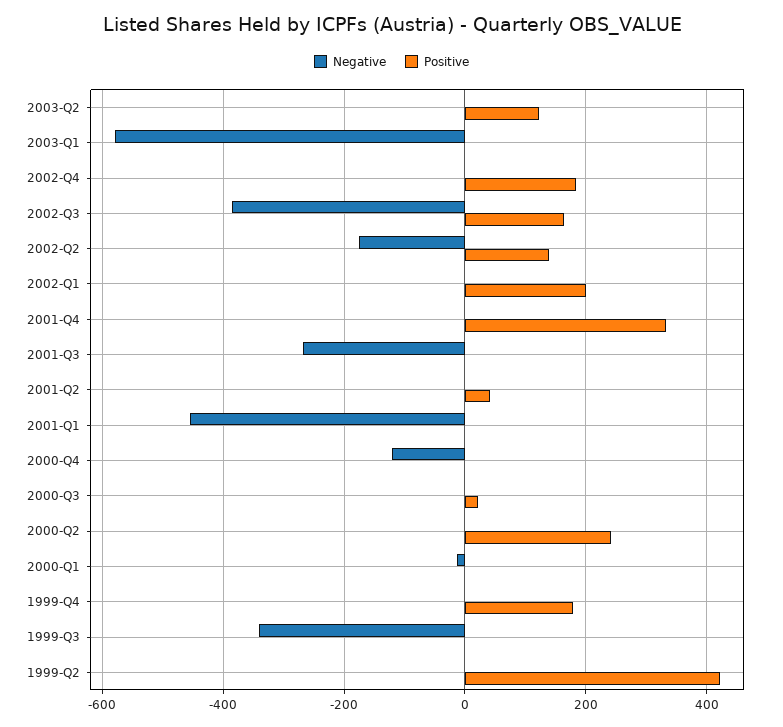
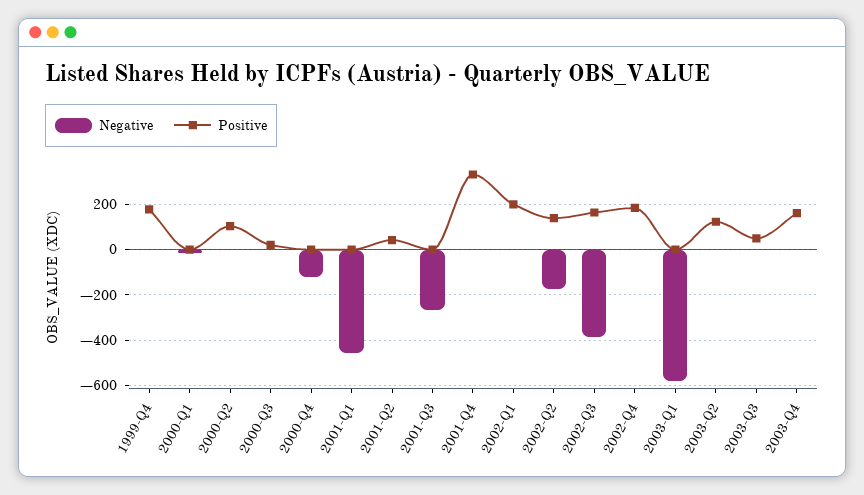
Positive, 2000-Q2: 240 -> 100
Negative, 1999-Q3: -340 -> none
Positive, 1999-Q3: 0 -> none
Negative, 1999-Q2: 0 -> none
Positive, 1999-Q2: 420 -> none
Negative, 2003-Q3: none -> 0
Positive, 2003-Q3: none -> 50
Negative, 2003-Q4: none -> 0
Positive, 2003-Q4: none -> 150

